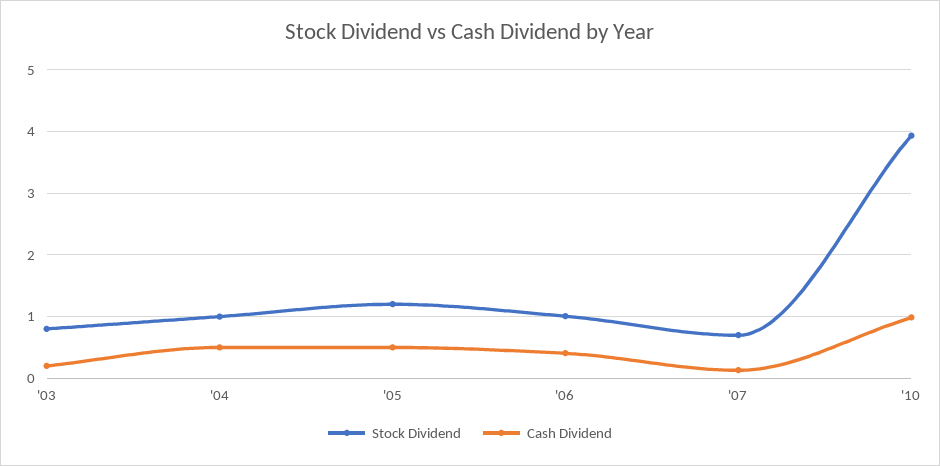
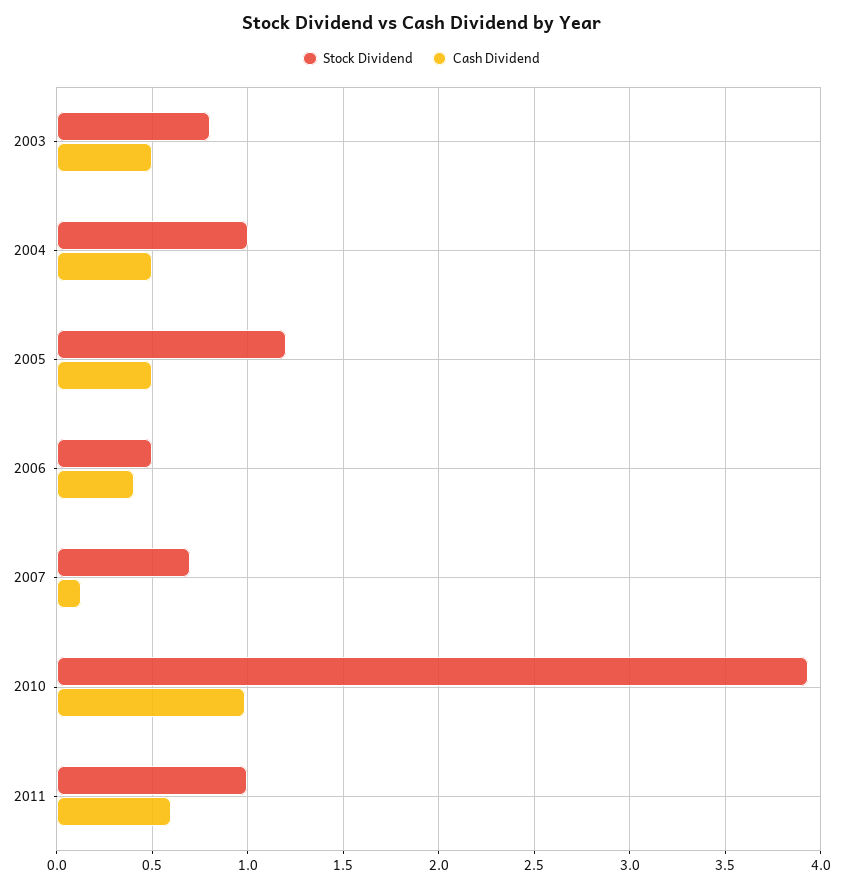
Cash Dividend, '03: 0.2 -> 0.5
Stock Dividend, '06: 1 -> 0.5
Stock Dividend, 2011: none -> 1
Cash Dividend, 2011: none -> 0.6

